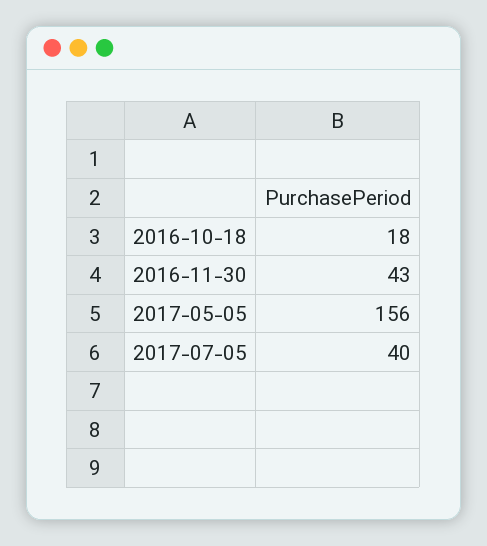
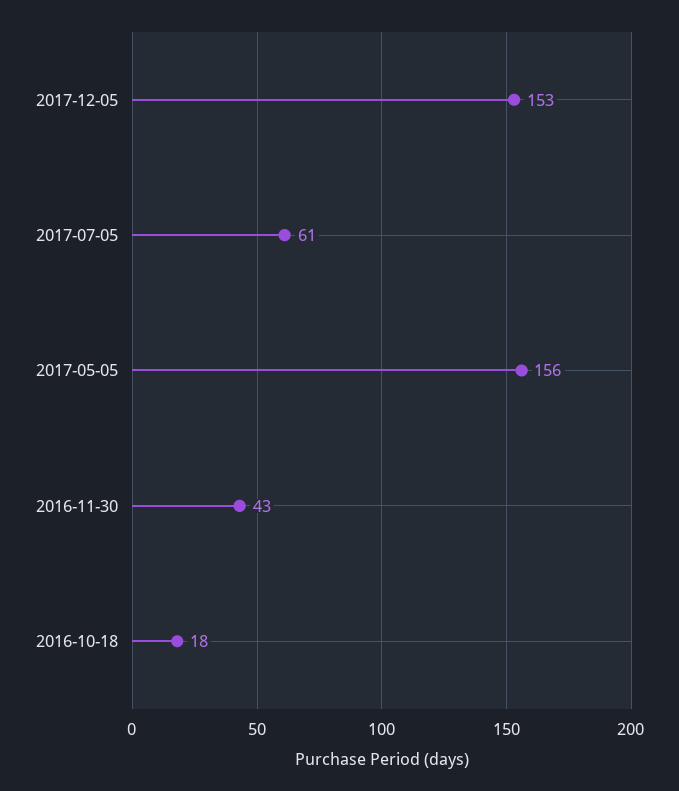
2017-07-05: 40 -> 61
2017-12-05: none -> 153

